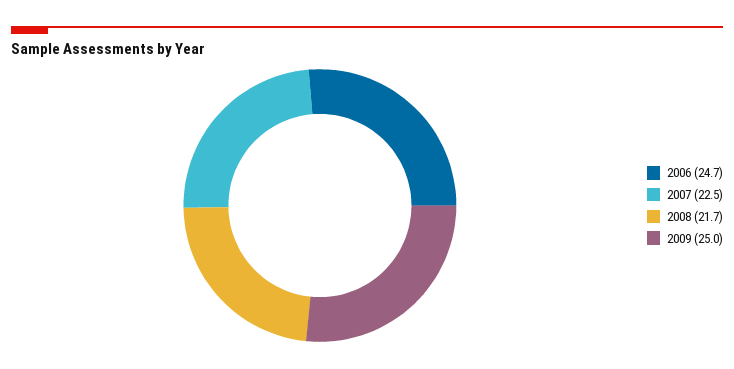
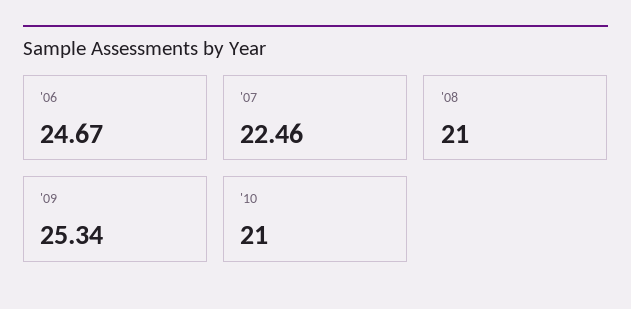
2008: 21.7 -> 21
2009: 25 -> 25.34
'10: none -> 21

